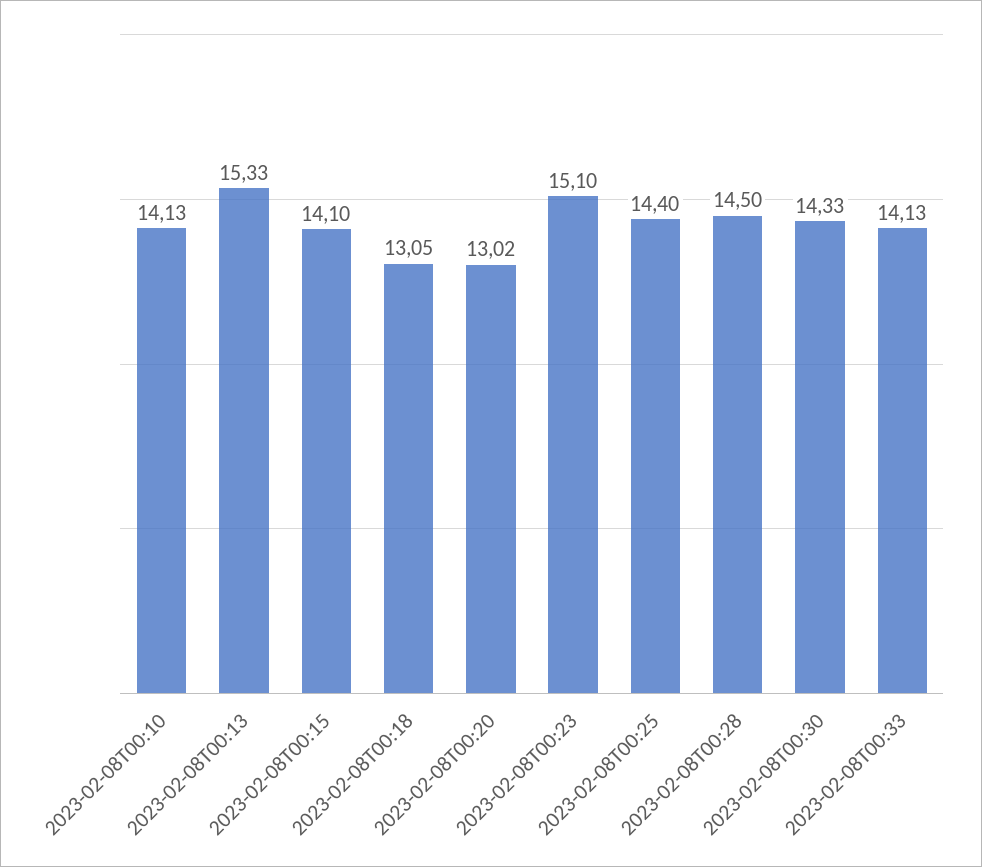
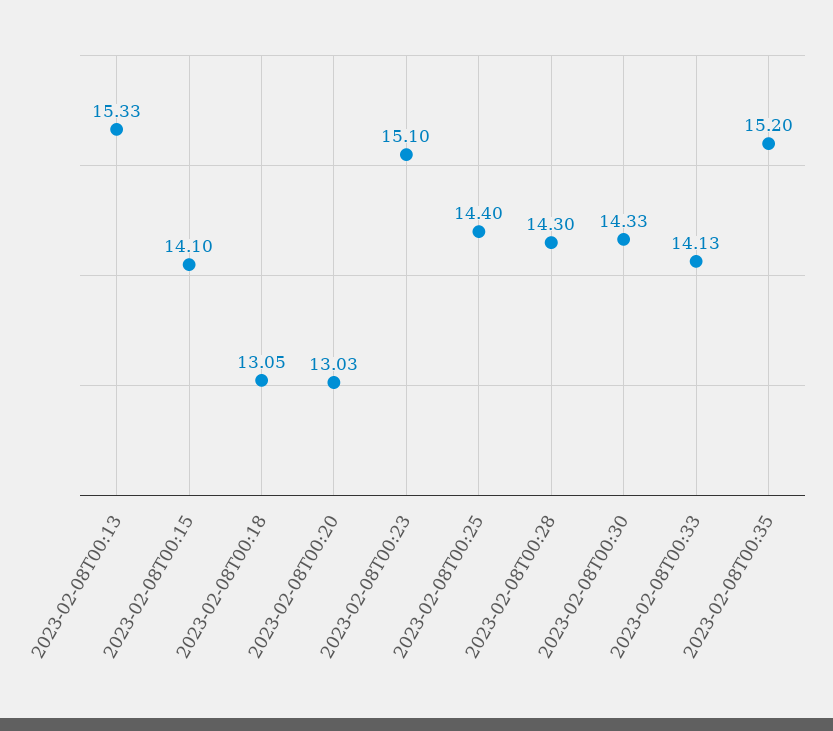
2023-02-08T00:10: 14.13 -> none
2023-02-08T00:20: 13.02 -> 13.03
2023-02-08T00:28: 14.5 -> 14.3
2023-02-08T00:35: none -> 15.2

